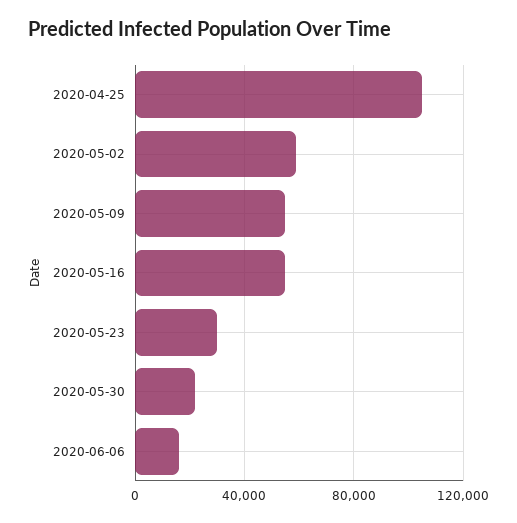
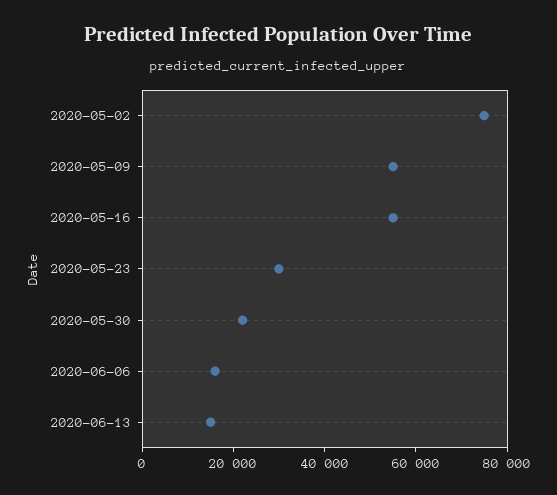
2020-04-25: 105000 -> none
2020-05-02: 60000 -> 75000
2020-06-13: none -> 15000

